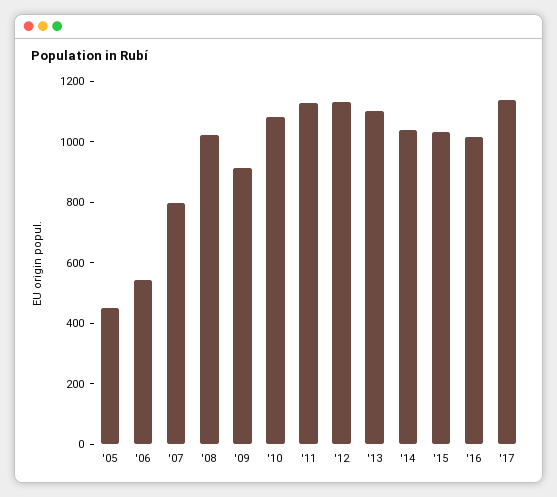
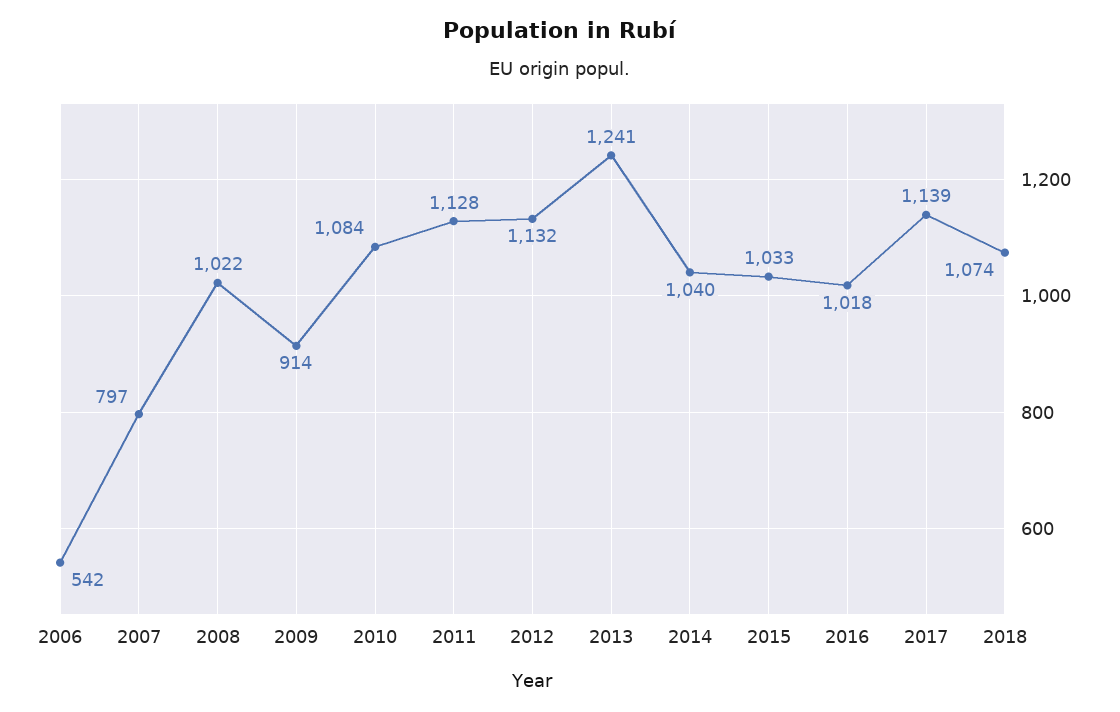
'05: 450 -> none
'13: 1100 -> 1241
2018: none -> 1074

